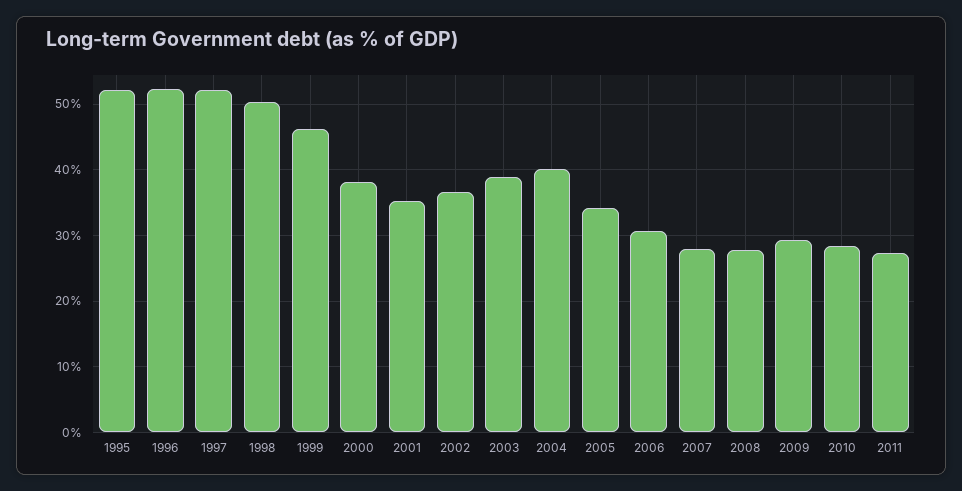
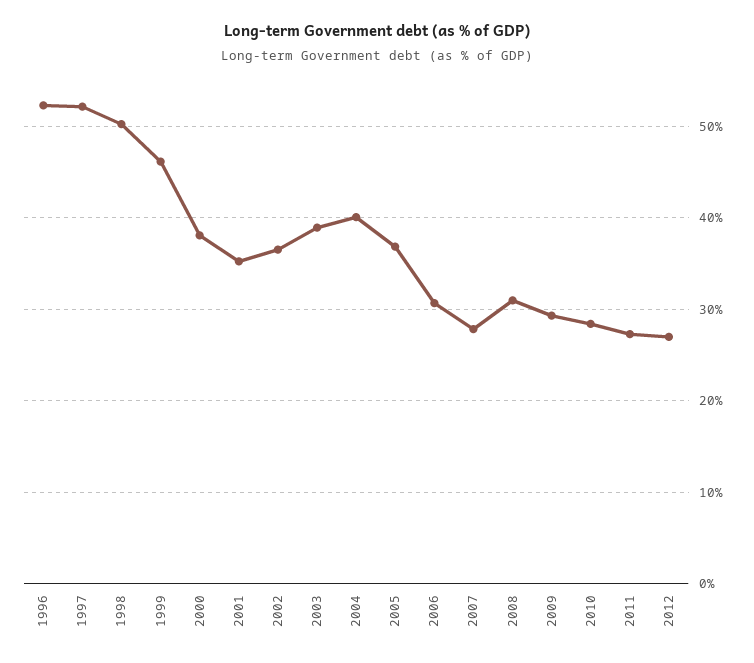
1995: 52 -> none
2005: 34 -> 37
2008: 28 -> 31
2012: none -> 27

